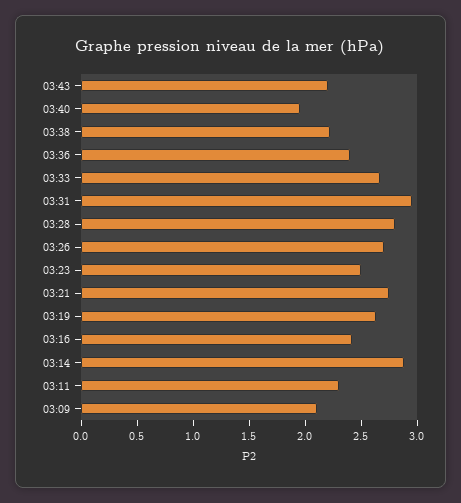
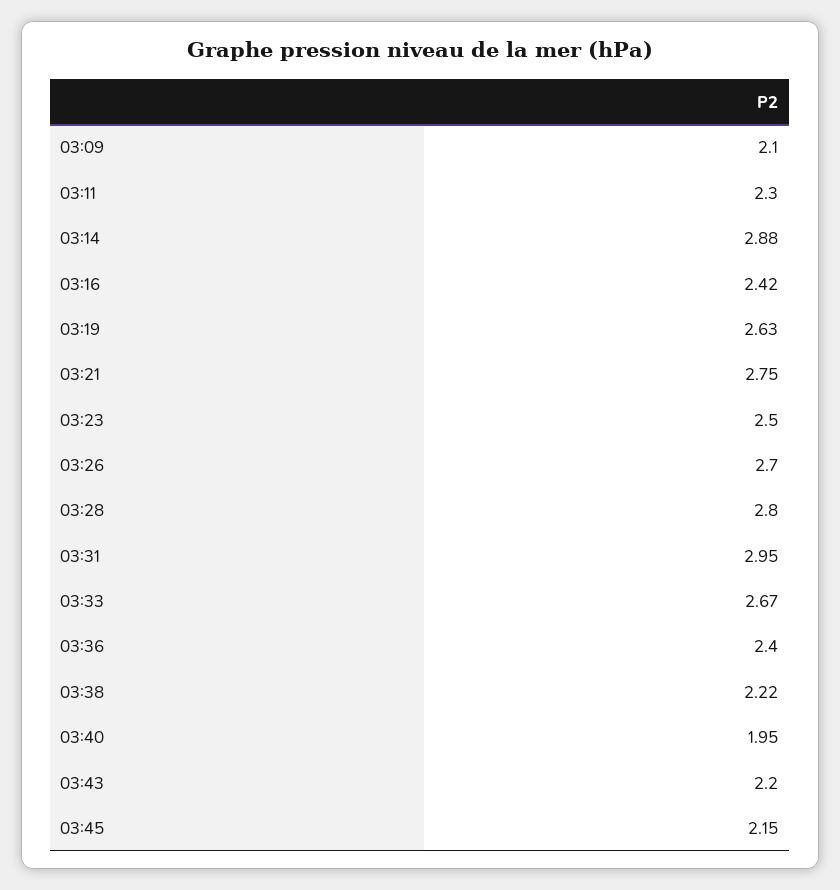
03:45: none -> 2.15

